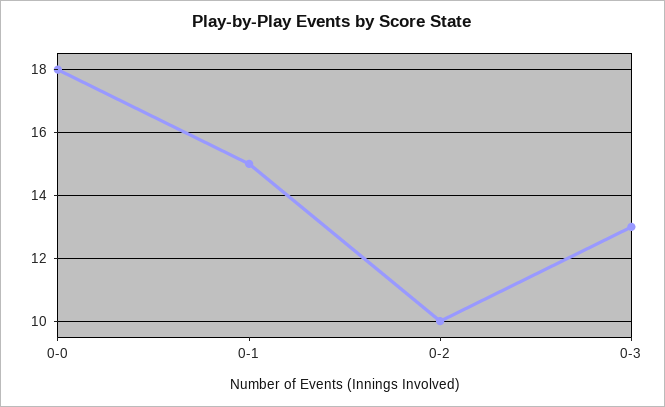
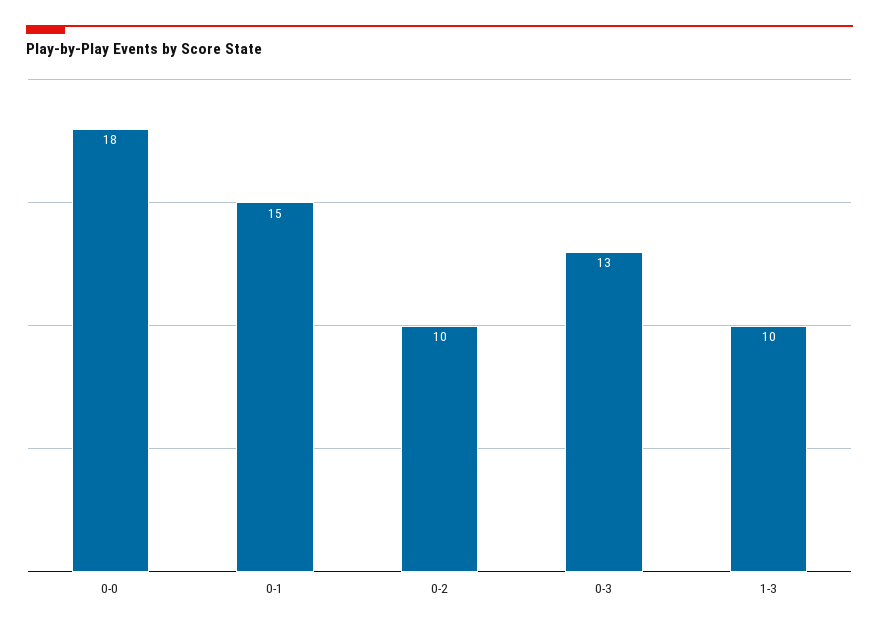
1-3: none -> 10

